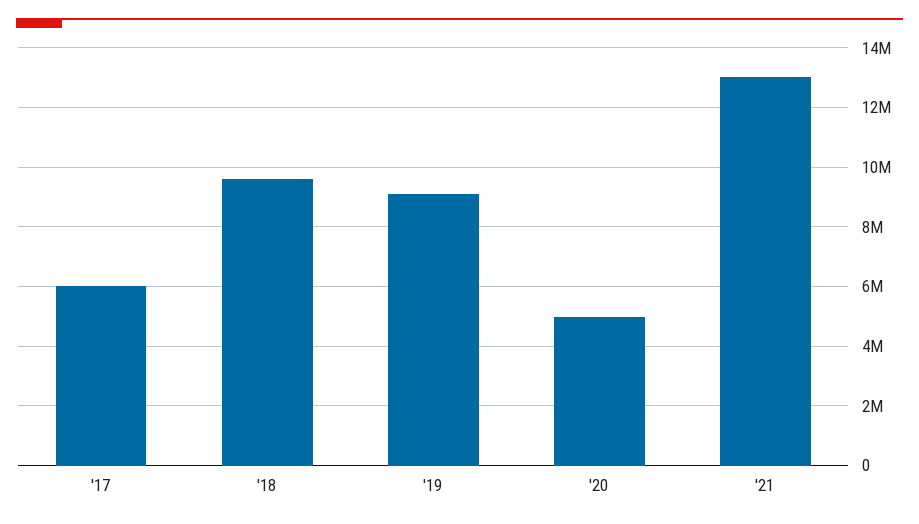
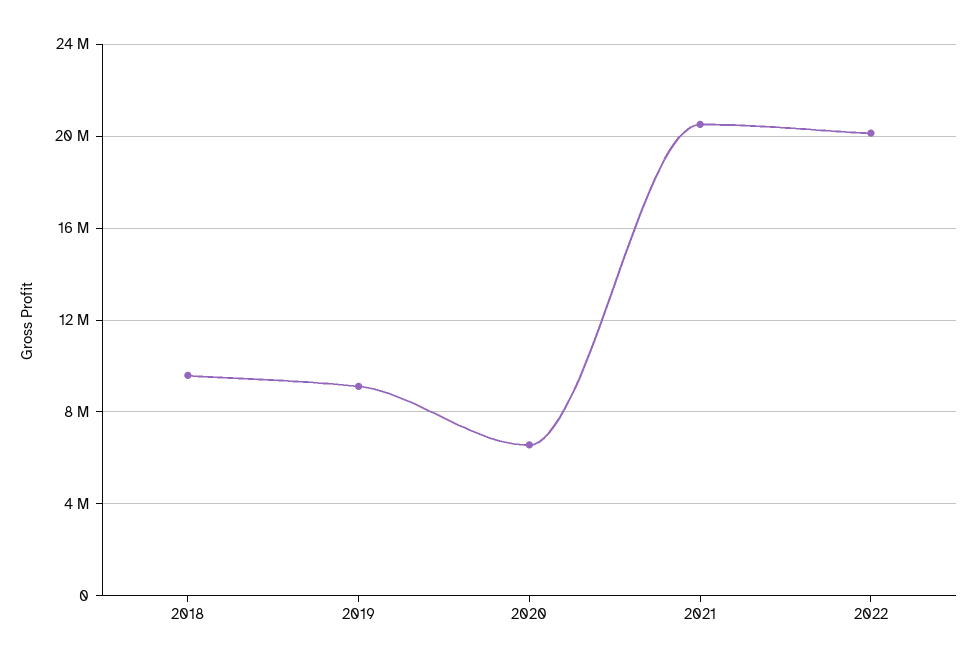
'17: 6000000 -> none
'20: 5000000 -> 6500000
'21: 13000000 -> 20500000
2022: none -> 20000000

